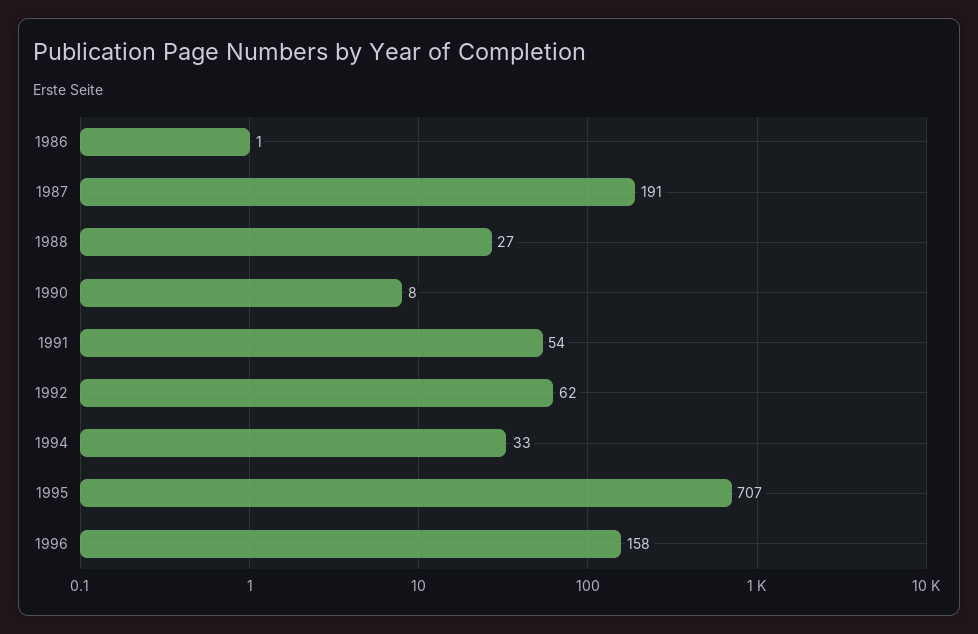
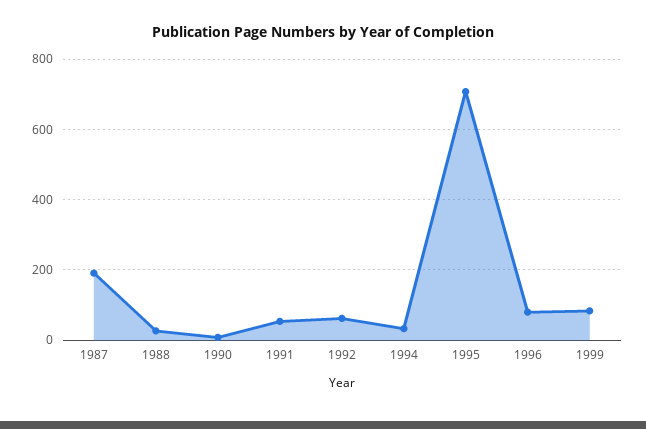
1986: 1 -> none
1996: 158 -> 80
1999: none -> 80

